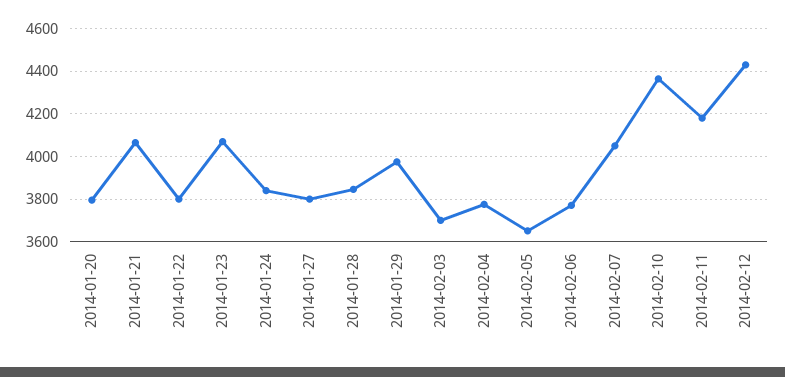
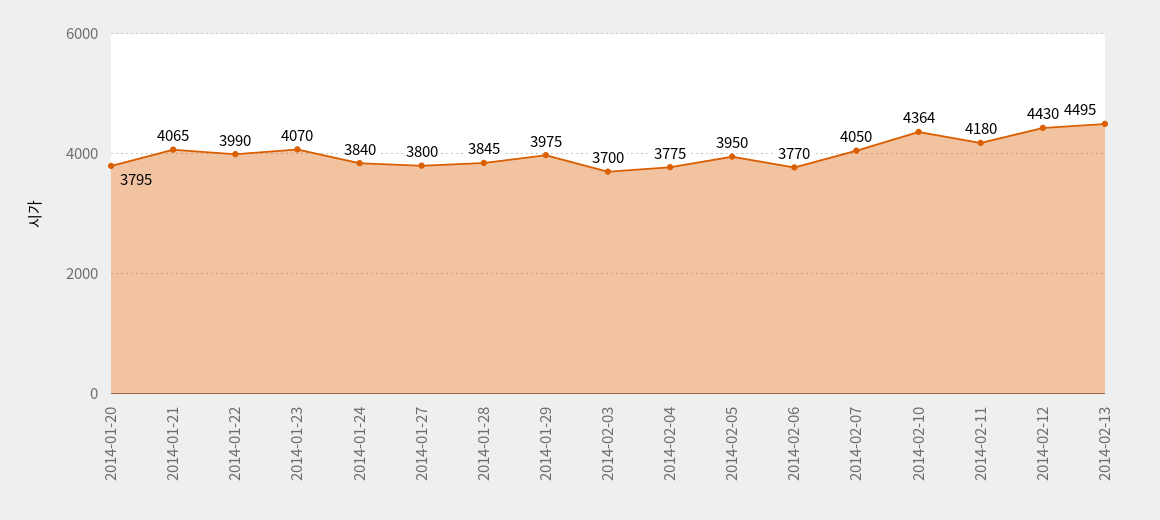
2014-01-22: 3800 -> 3990
2014-02-05: 3650 -> 3950
2014-02-13: none -> 4495

